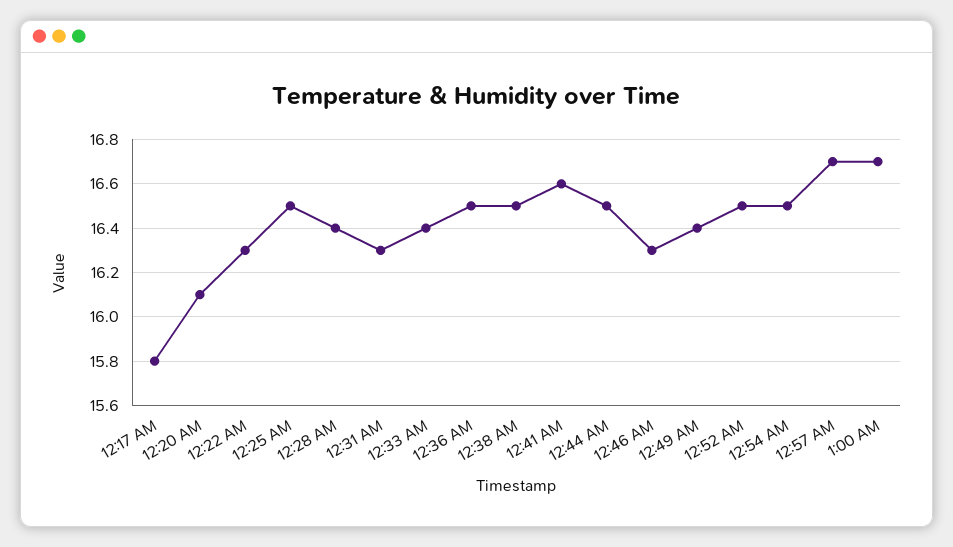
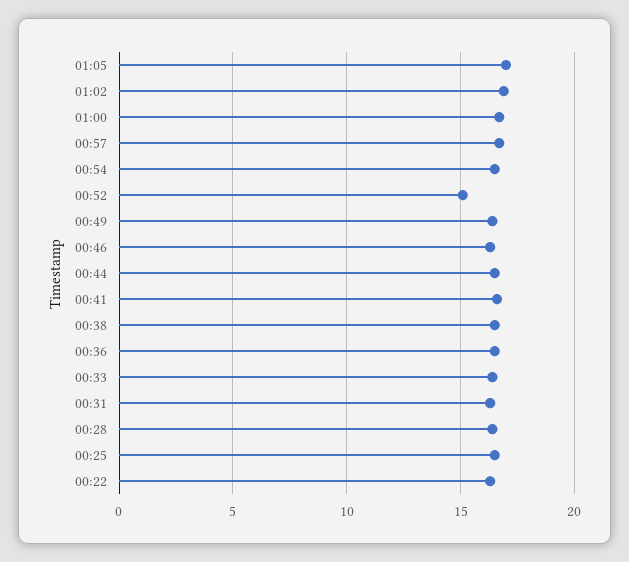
12:17 AM: 15.8 -> none
12:20 AM: 16.1 -> none
12:52 AM: 16.5 -> 15
01:05: none -> 17
01:02: none -> 17

